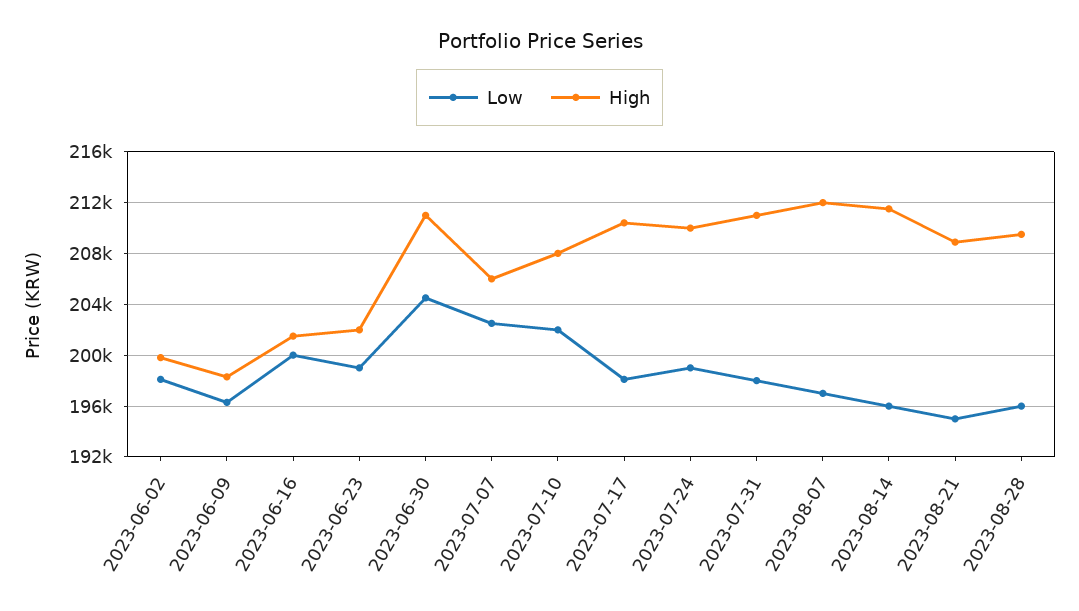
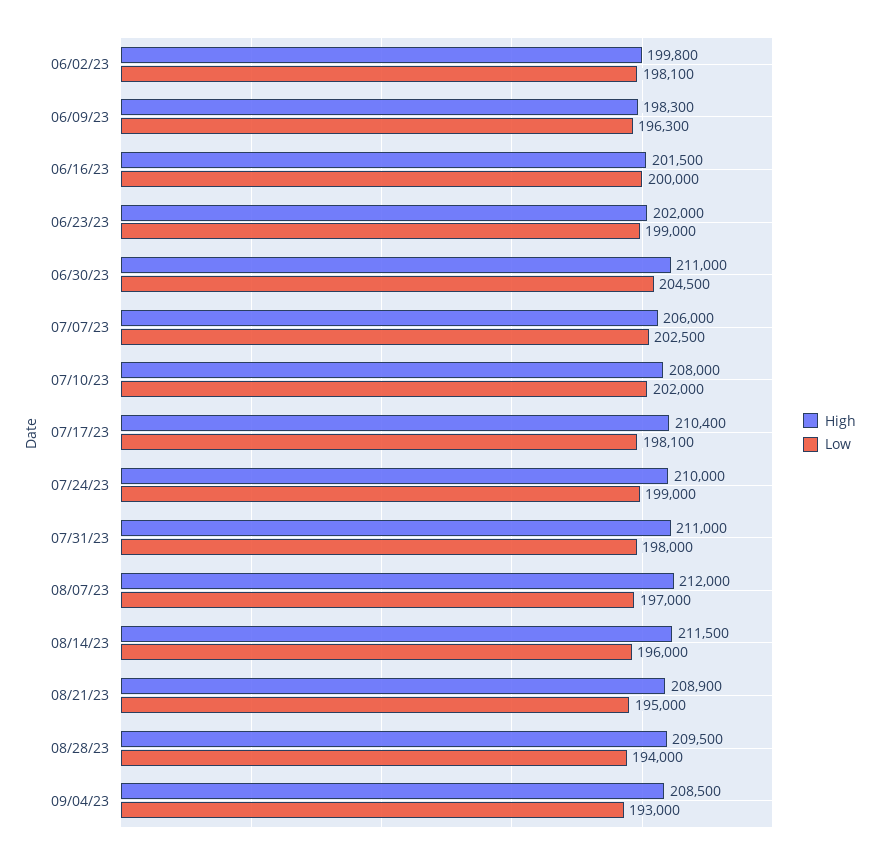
Low, 2023-08-28: 196000 -> 194000
High, 09/04/23: none -> 208500
Low, 09/04/23: none -> 193000

